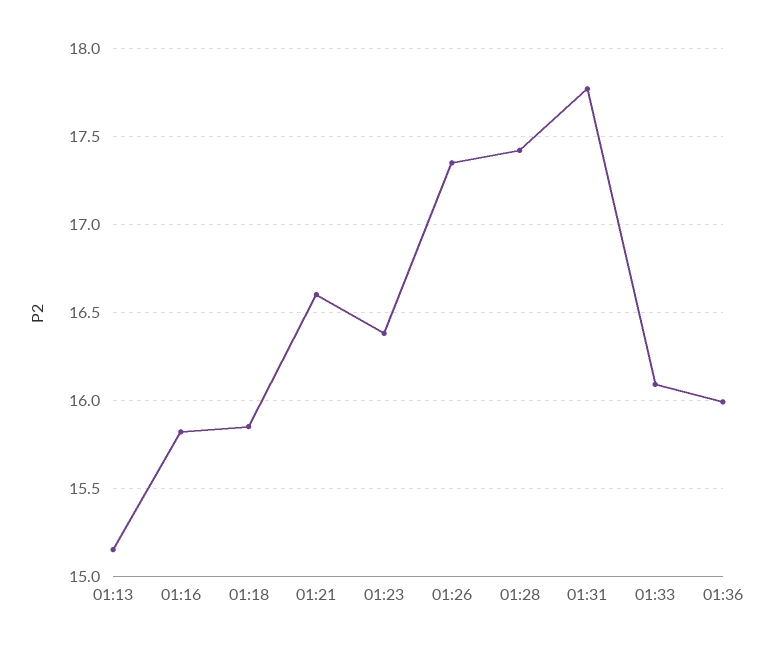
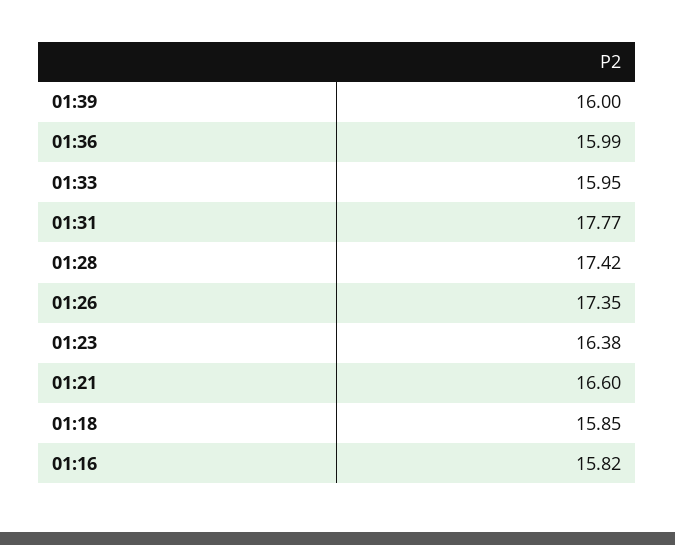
01:13: 15.15 -> none
01:33: 16.1 -> 15.95
01:39: none -> 16

